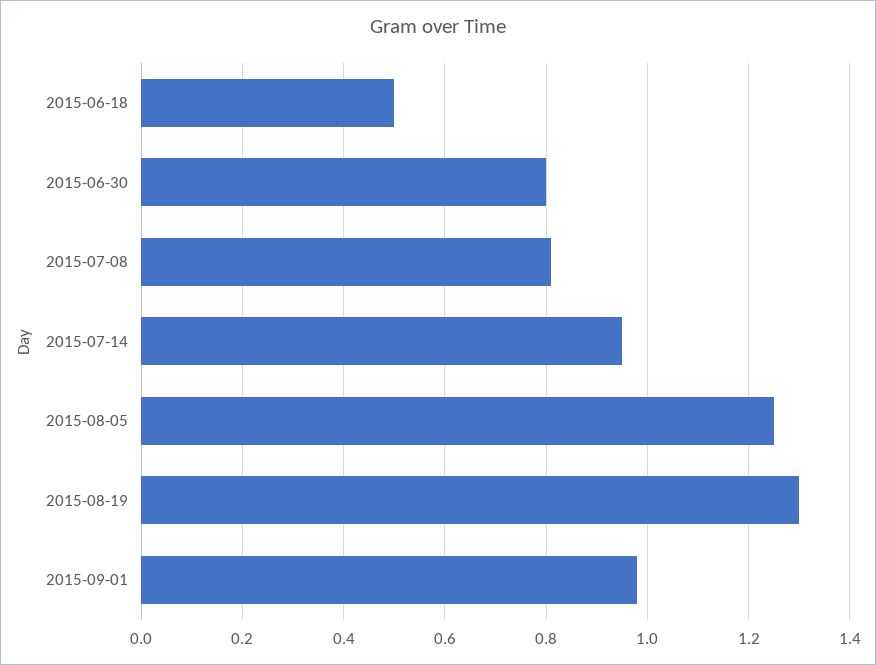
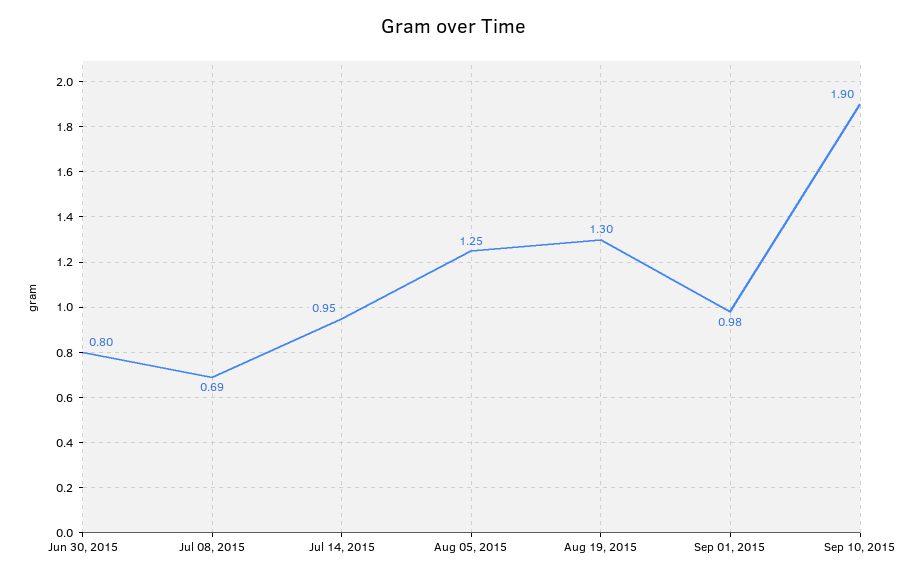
2015-06-18: 0.5 -> none
2015-07-08: 0.8 -> 0.69
Sep 10, 2015: none -> 1.9

